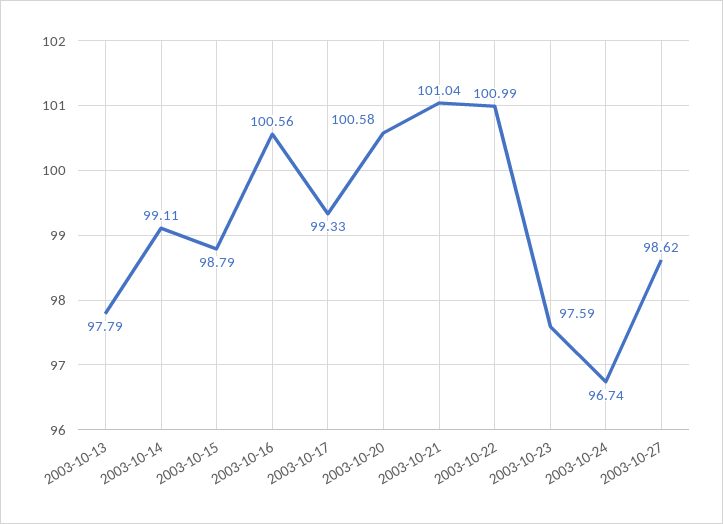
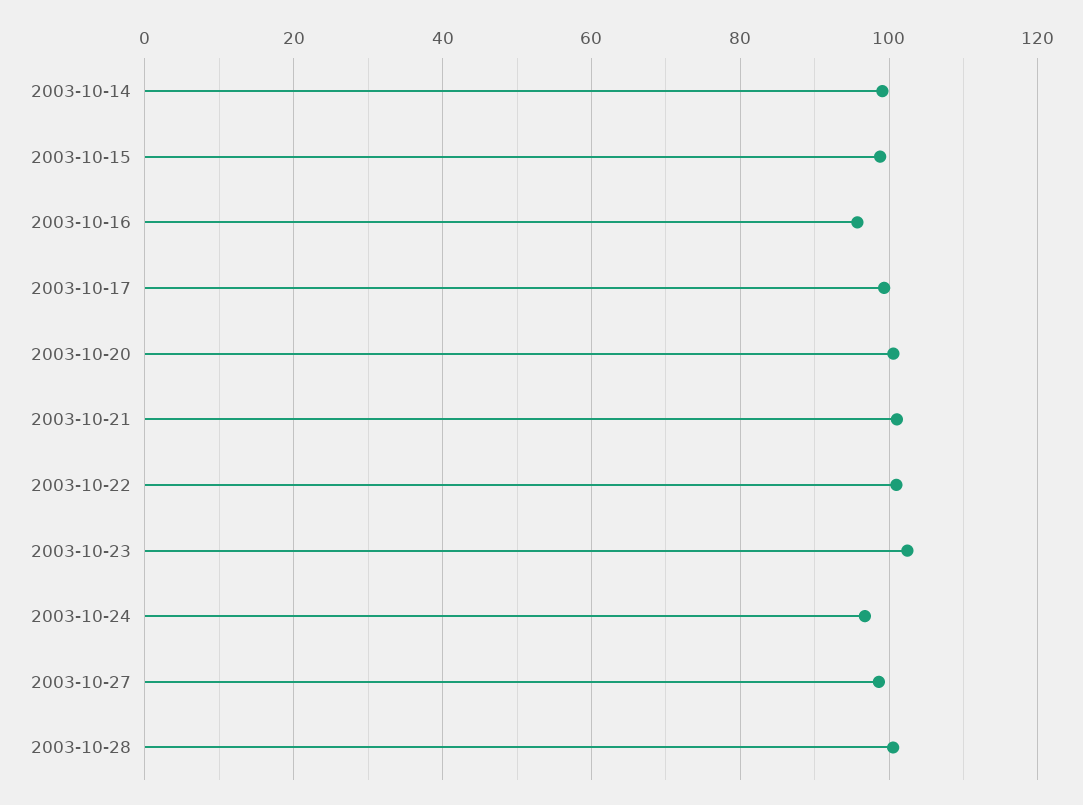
2003-10-13: 97.79 -> none
2003-10-16: 100.56 -> 96
2003-10-23: 97.59 -> 102
2003-10-28: none -> 100

